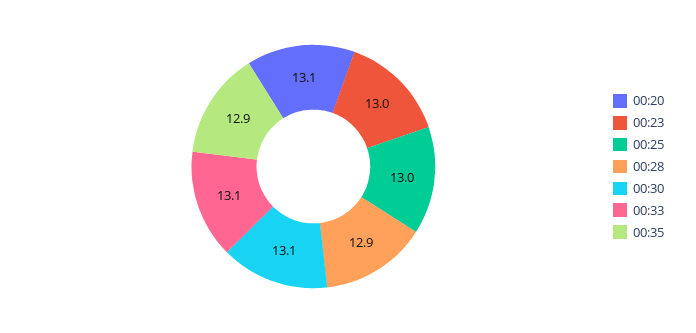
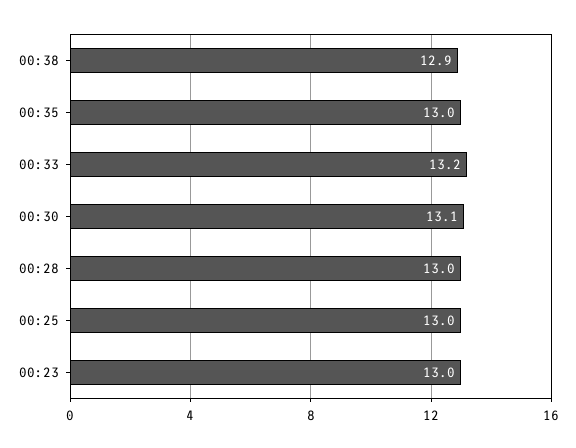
00:20: 13.1 -> none
00:28: 12.9 -> 13
00:33: 13.1 -> 13.2
00:35: 12.9 -> 13
00:38: none -> 12.9

